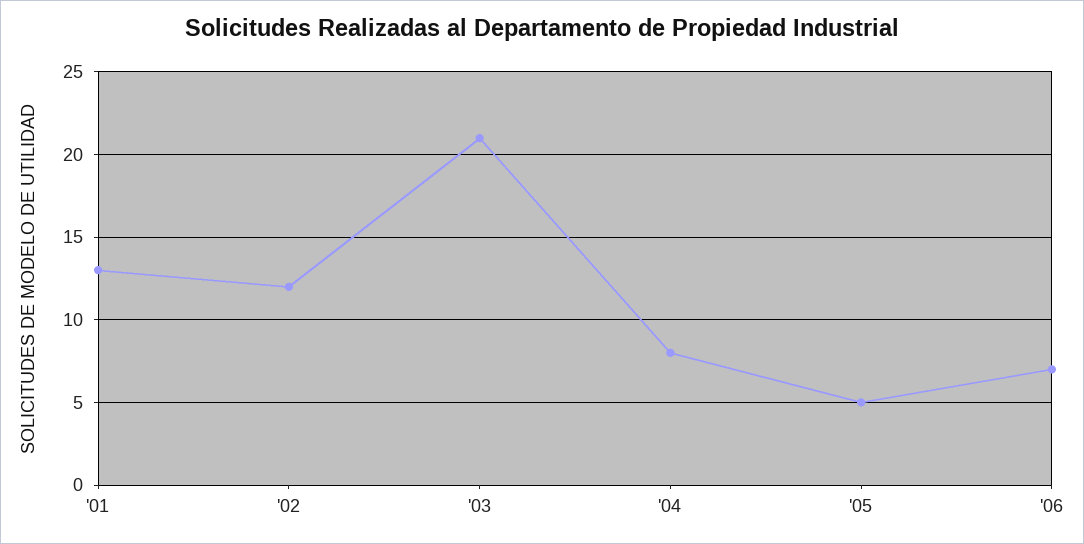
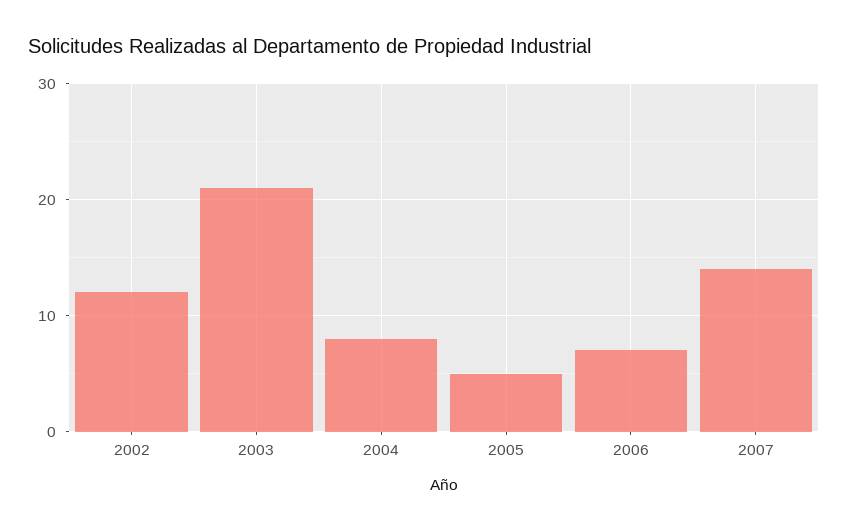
'01: 13 -> none
2007: none -> 14

